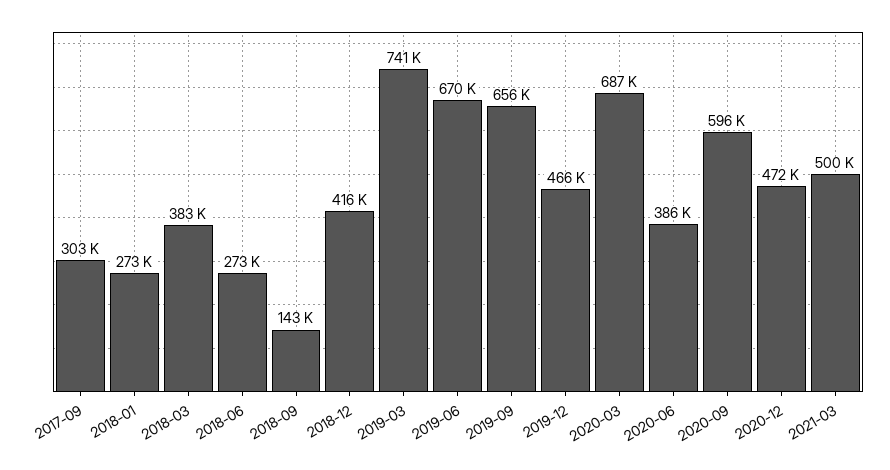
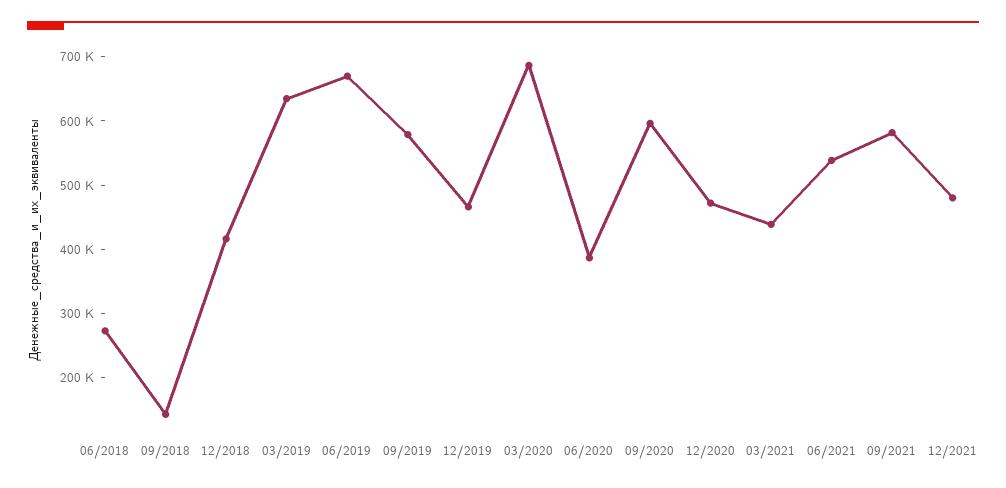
2017-09: 303000 -> none
2018-01: 273000 -> none
2018-03: 383000 -> none
2019-03: 741000 -> 640000
2019-09: 656000 -> 580000
2021-03: 500000 -> 440000
06/2021: none -> 540000
09/2021: none -> 580000
12/2021: none -> 480000

